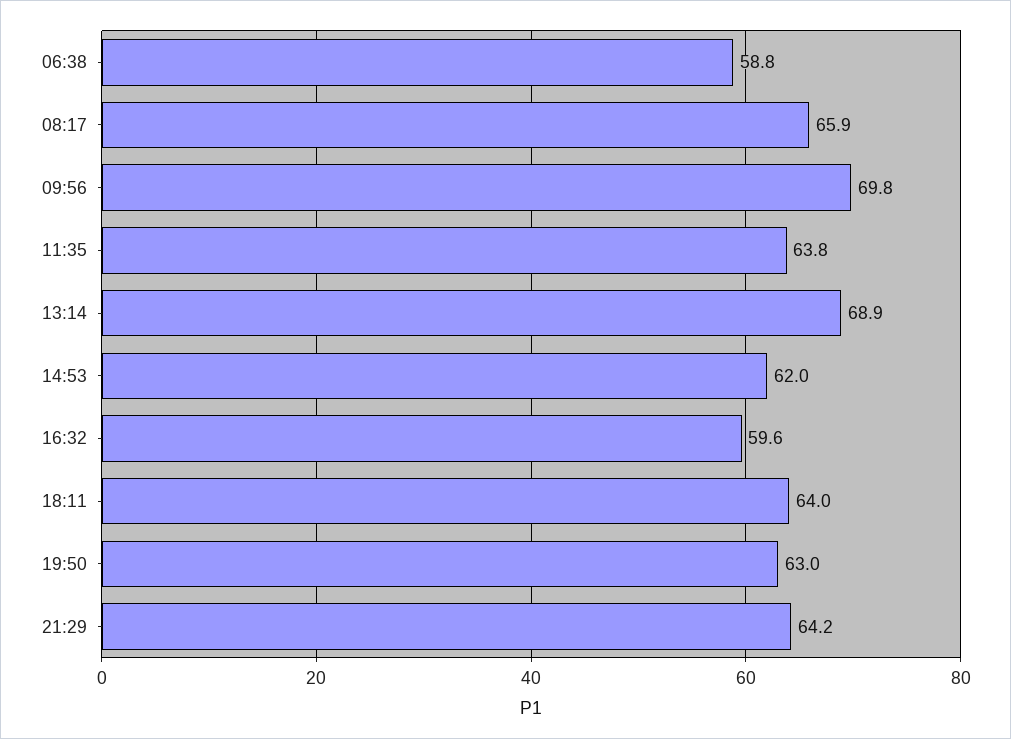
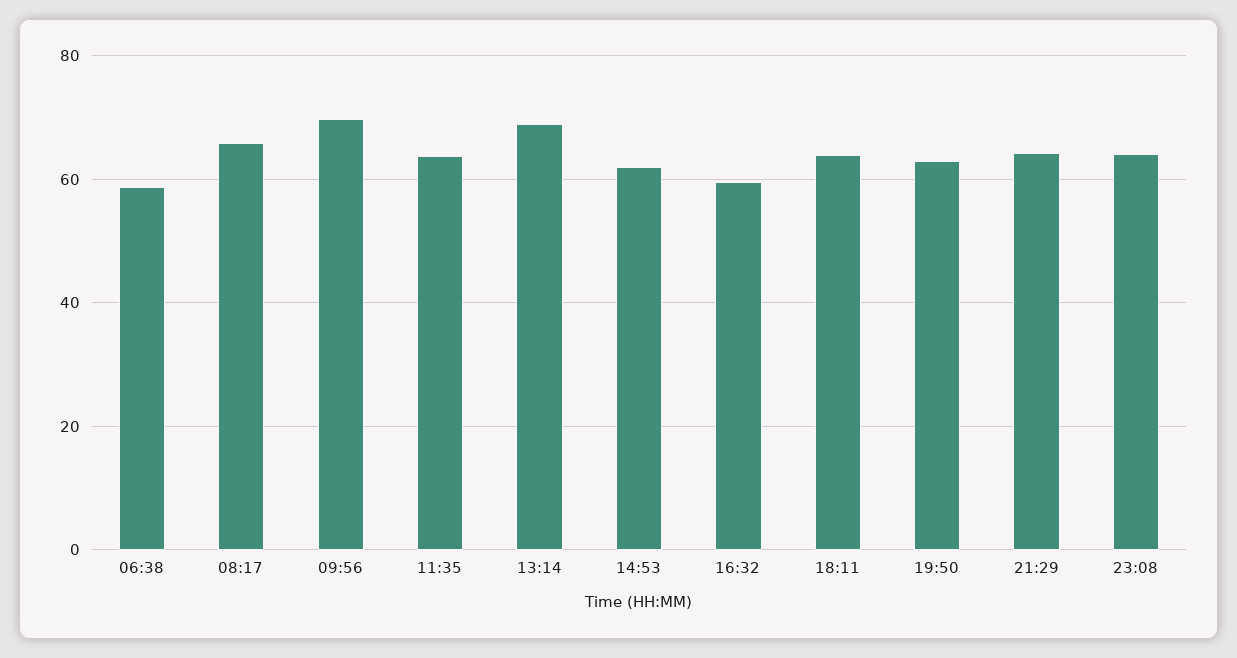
23:08: none -> 64

